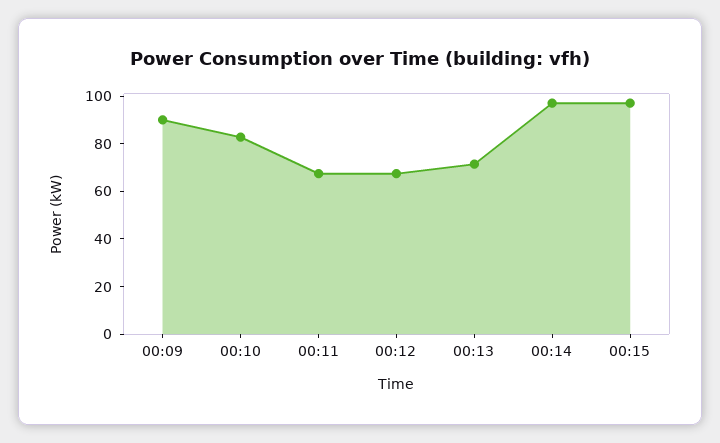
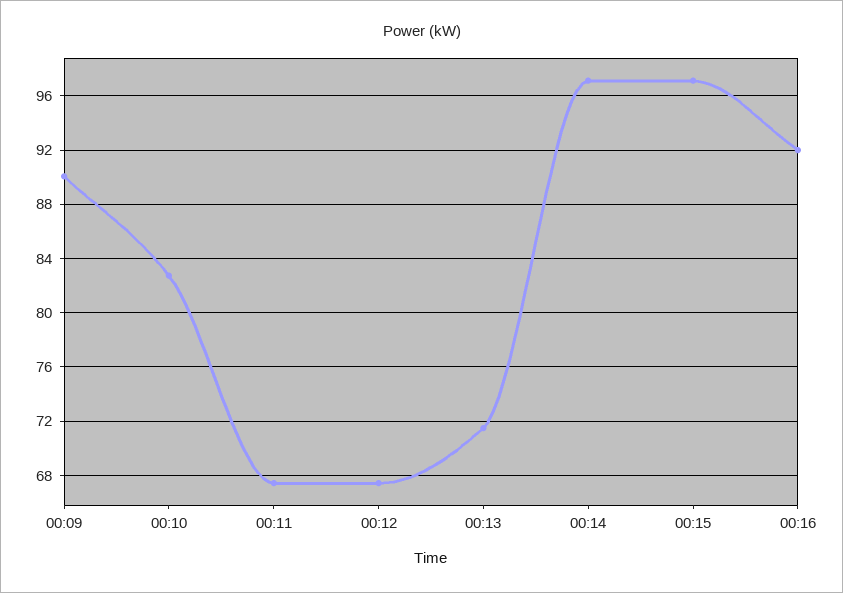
00:16: none -> 92

